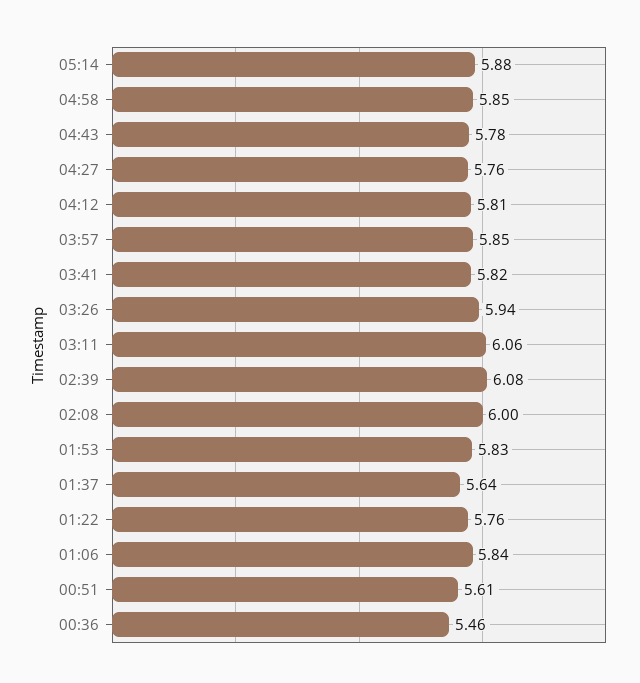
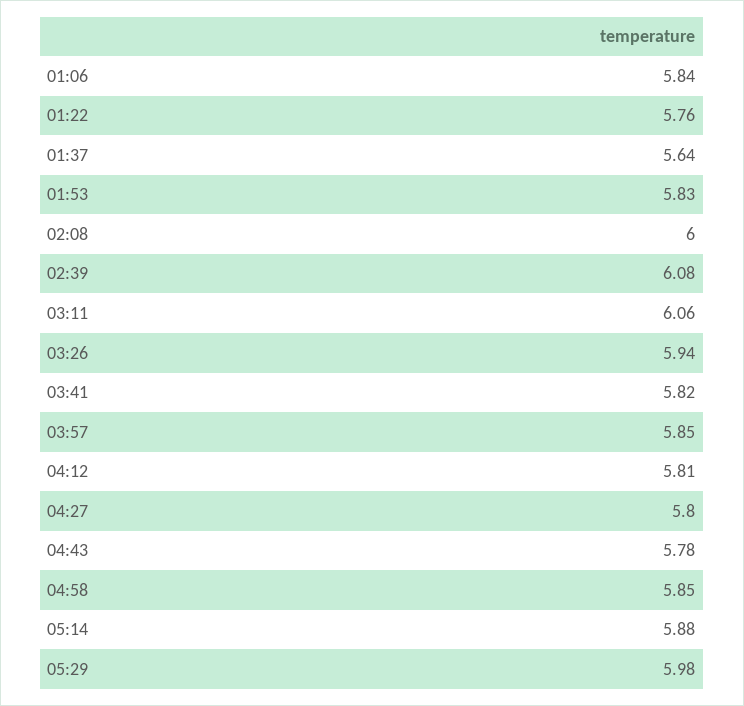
04:27: 5.76 -> 5.8
00:51: 5.61 -> none
00:36: 5.46 -> none
05:29: none -> 5.98

